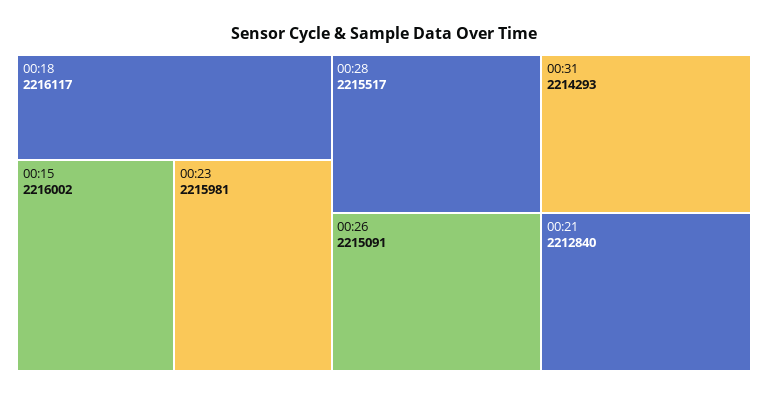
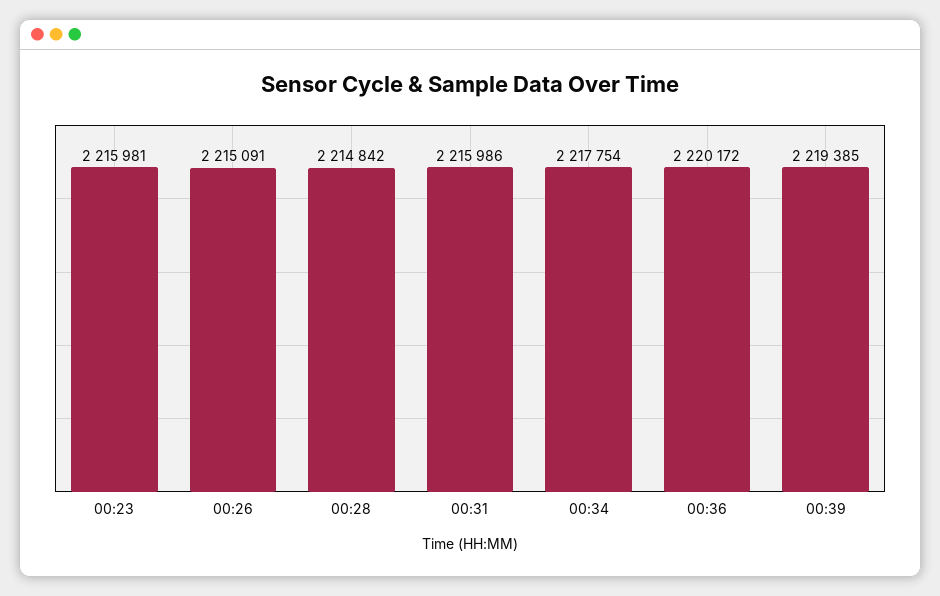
00:18: 2216117 -> none
00:15: 2216002 -> none
00:28: 2215517 -> 2214842
00:31: 2214293 -> 2215986
00:21: 2212840 -> none
00:34: none -> 2217754
00:36: none -> 2220172
00:39: none -> 2219385

